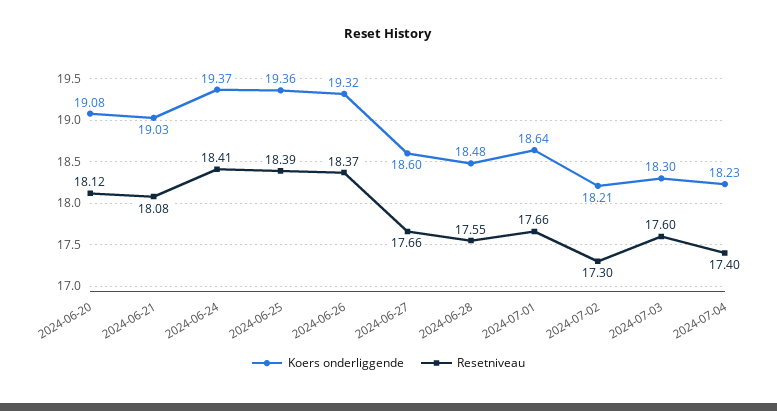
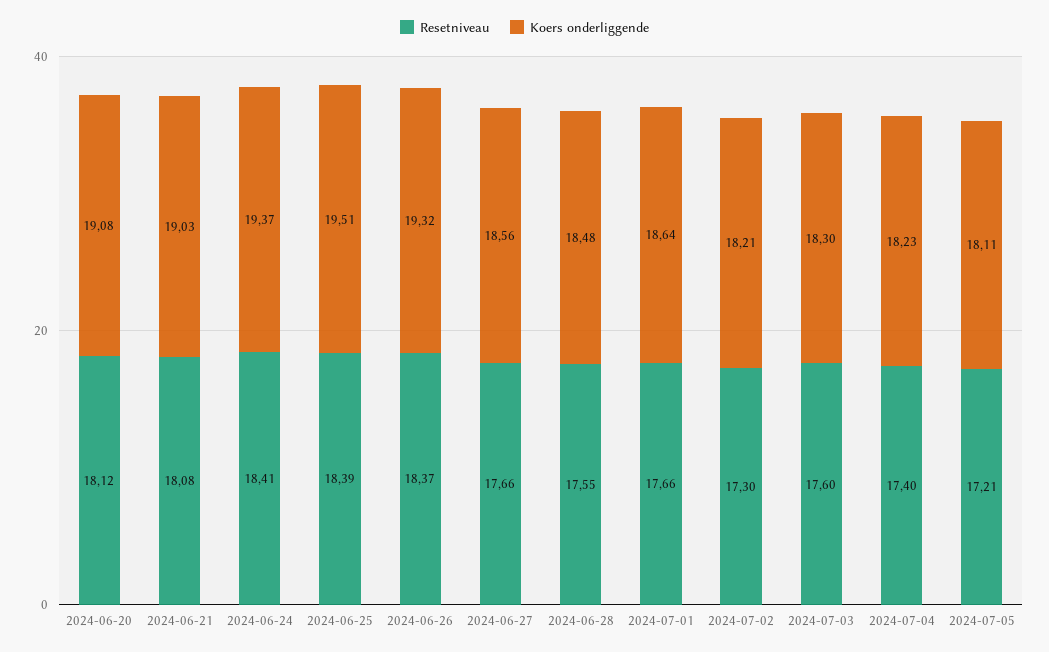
Koers onderliggende, 2024-06-25: 19.36 -> 19.51
Koers onderliggende, 2024-06-27: 18.6 -> 18.56
Resetniveau, 2024-07-05: none -> 17.21
Koers onderliggende, 2024-07-05: none -> 18.11

